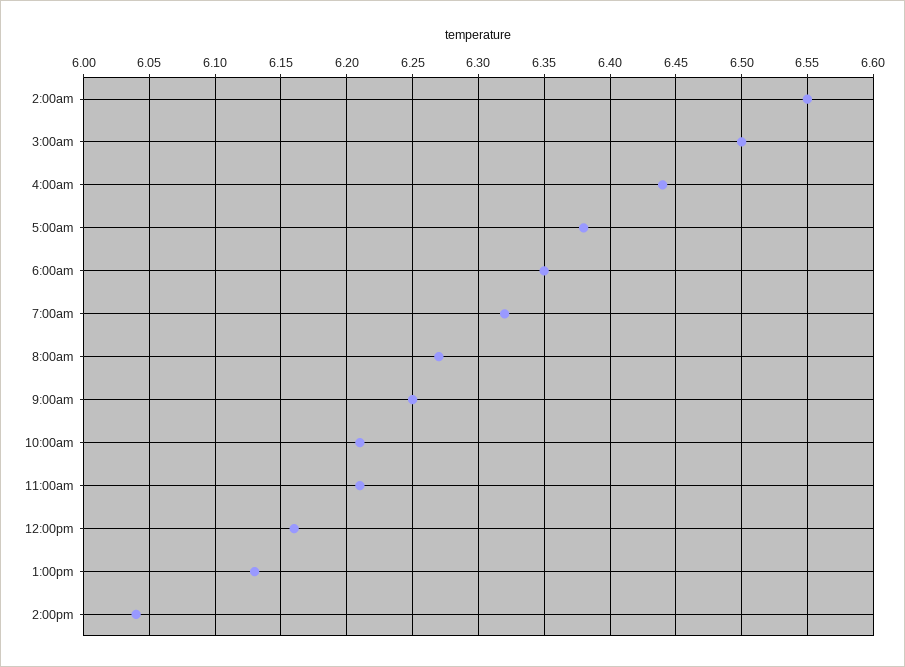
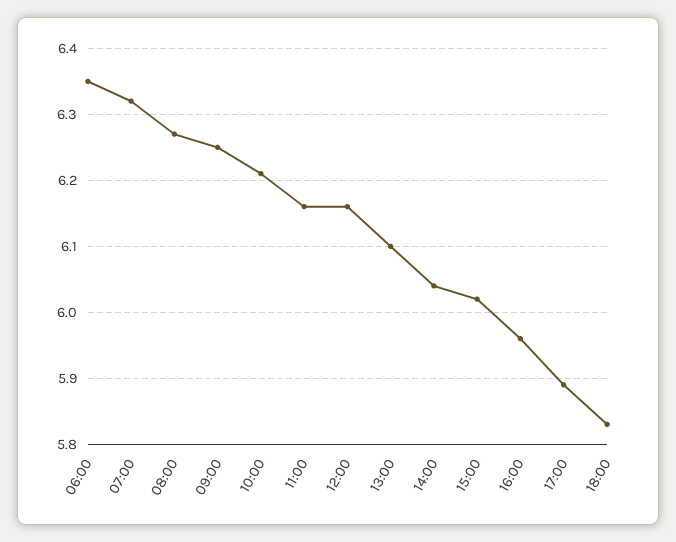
2:00am: 6.55 -> none
3:00am: 6.5 -> none
4:00am: 6.44 -> none
5:00am: 6.38 -> none
11:00am: 6.21 -> 6.16
1:00pm: 6.13 -> 6.1
15:00: none -> 6.02
16:00: none -> 5.96
17:00: none -> 5.89
18:00: none -> 5.83

